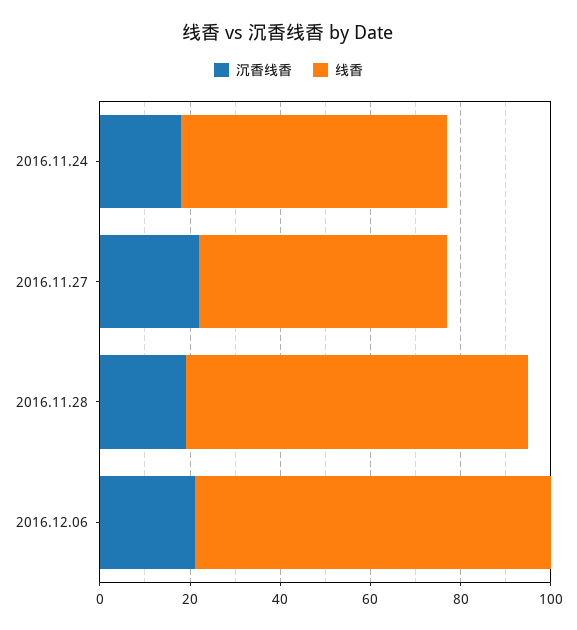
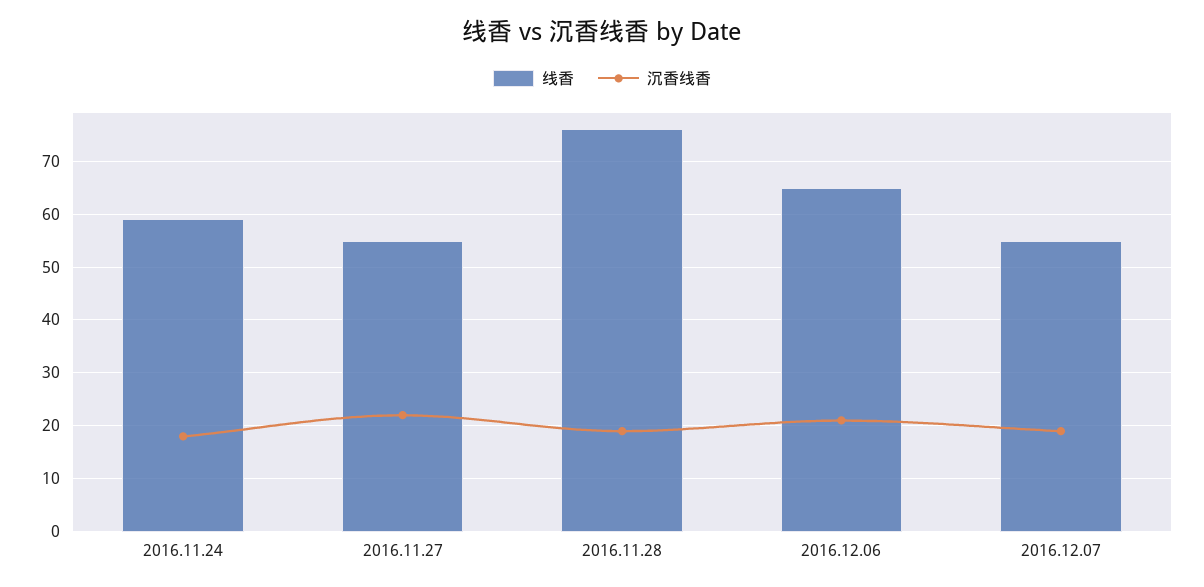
线香, 2016.12.06: 80 -> 65
线香, 2016.12.07: none -> 55
沉香线香, 2016.12.07: none -> 20

